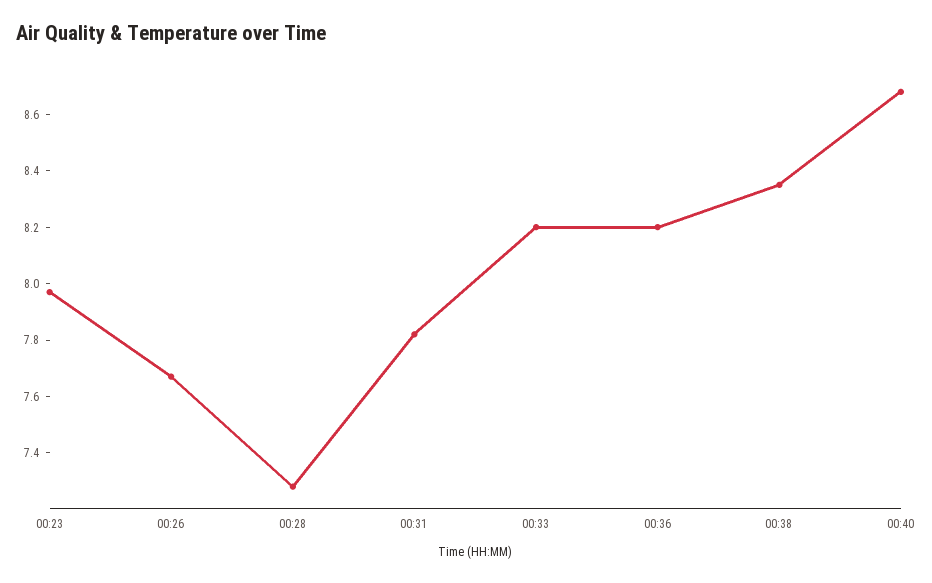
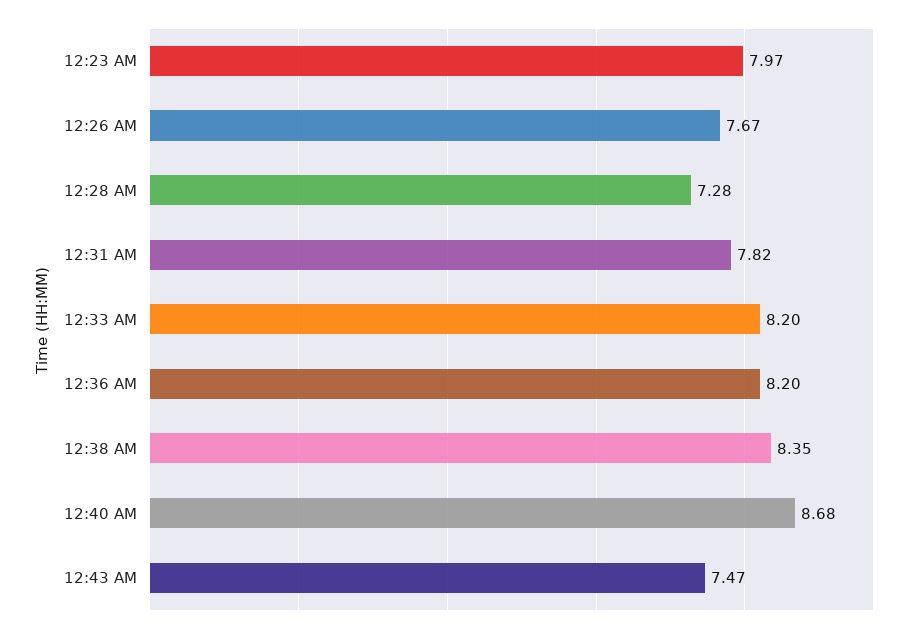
12:43 AM: none -> 7.47

